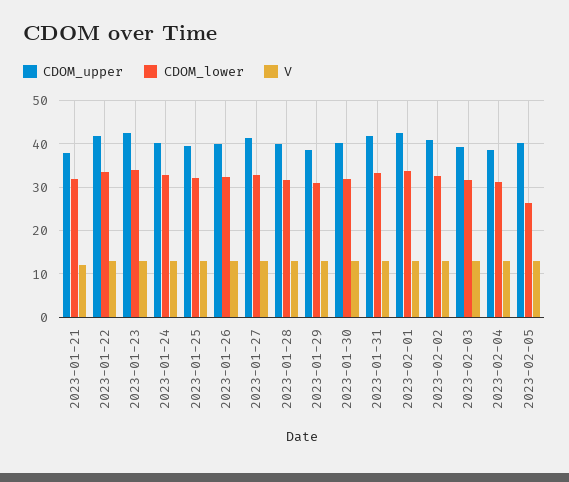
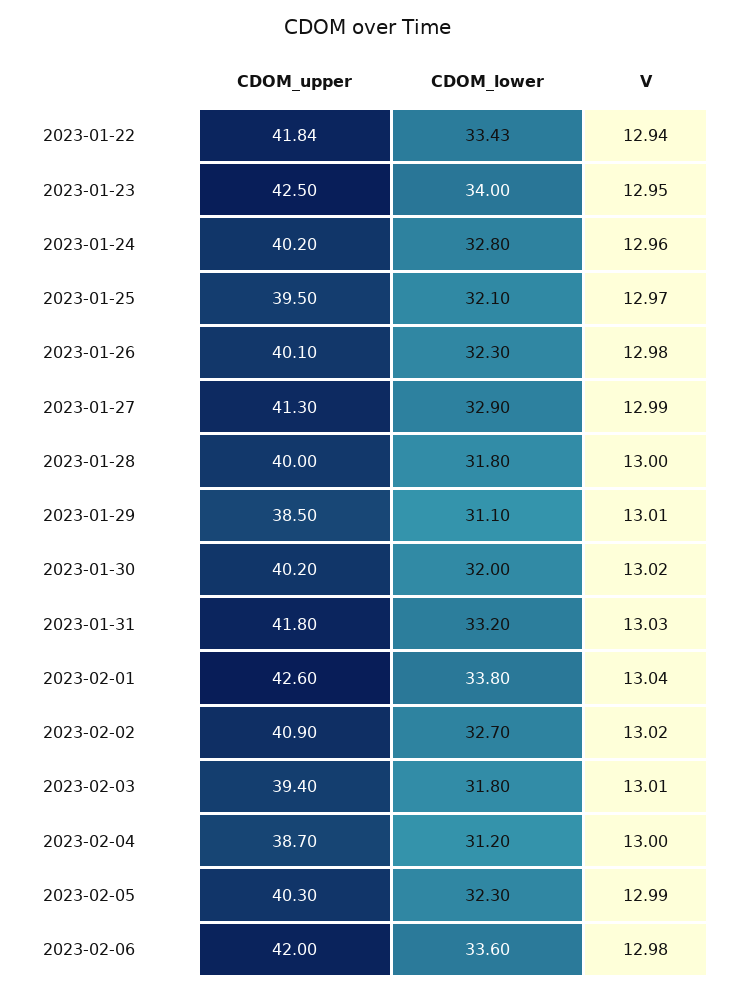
CDOM_upper, 2023-01-21: 38 -> none
CDOM_lower, 2023-01-21: 32 -> none
V, 2023-01-21: 12 -> none
CDOM_lower, 2023-02-05: 26 -> 32.3
CDOM_upper, 2023-02-06: none -> 42
CDOM_lower, 2023-02-06: none -> 33.6
V, 2023-02-06: none -> 12.98

